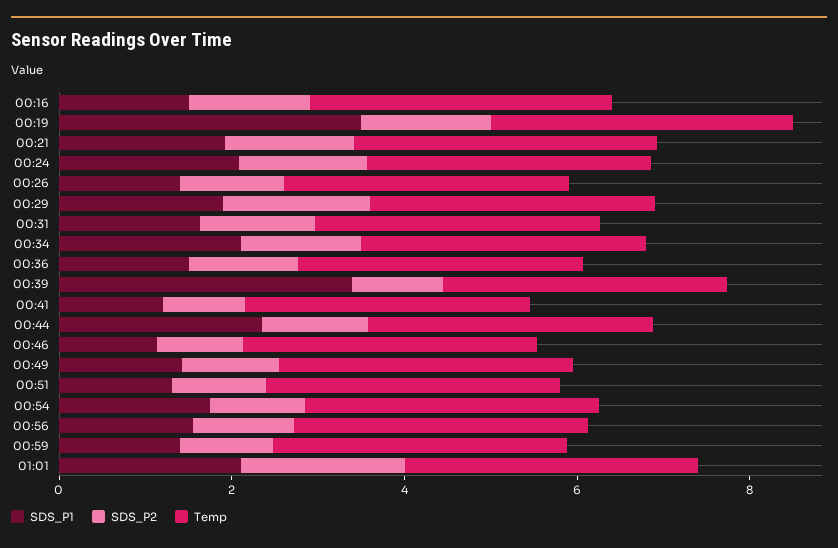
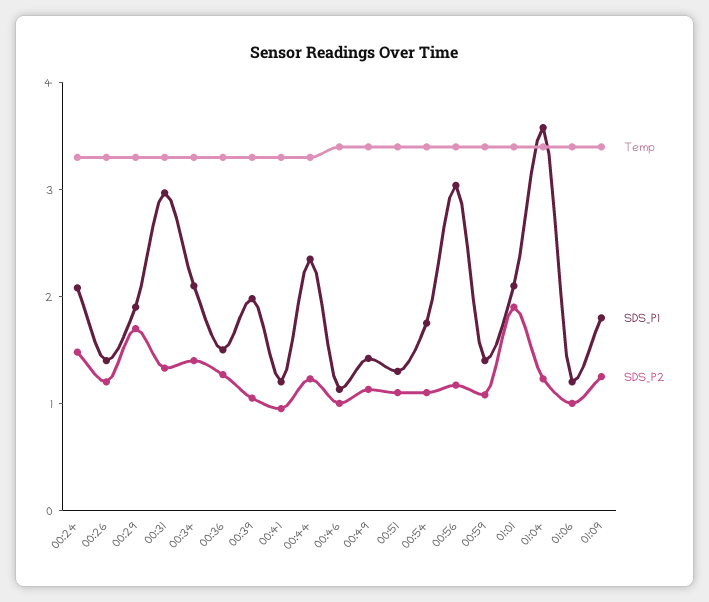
SDS_P1, 00:16: 1.5 -> none
SDS_P2, 00:16: 1.5 -> none
Temp, 00:16: 3.5 -> none
SDS_P1, 00:19: 3.5 -> none
SDS_P2, 00:19: 1.5 -> none
Temp, 00:19: 3.5 -> none
SDS_P1, 00:21: 2 -> none
SDS_P2, 00:21: 1.5 -> none
Temp, 00:21: 3.5 -> none
SDS_P1, 00:31: 1.5 -> 3
SDS_P1, 00:39: 3.5 -> 2
SDS_P1, 00:56: 1.5 -> 3
Temp, 01:04: none -> 3.4
SDS_P1, 01:04: none -> 3.6
SDS_P2, 01:04: none -> 1.2
Temp, 01:06: none -> 3.4
SDS_P1, 01:06: none -> 1.2
SDS_P2, 01:06: none -> 1
Temp, 01:09: none -> 3.4
SDS_P1, 01:09: none -> 1.8
SDS_P2, 01:09: none -> 1.2

